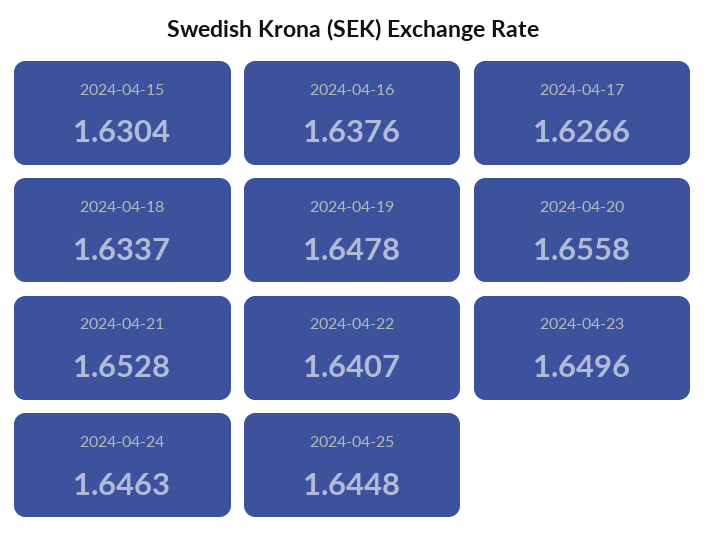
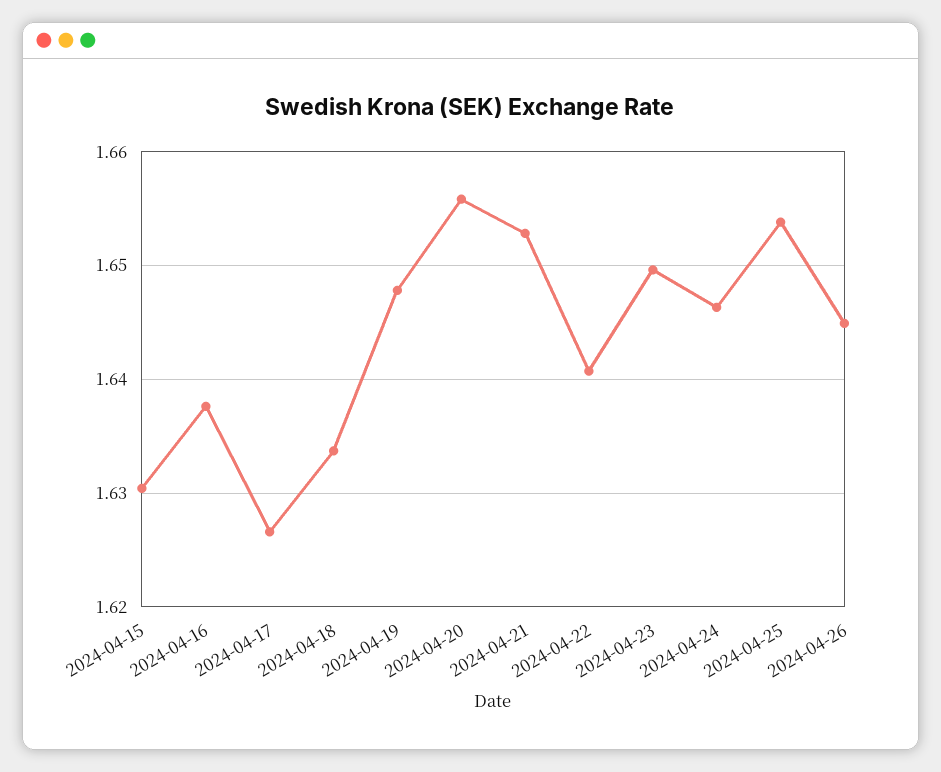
2024-04-25: 1.6448 -> 1.654
2024-04-26: none -> 1.645

